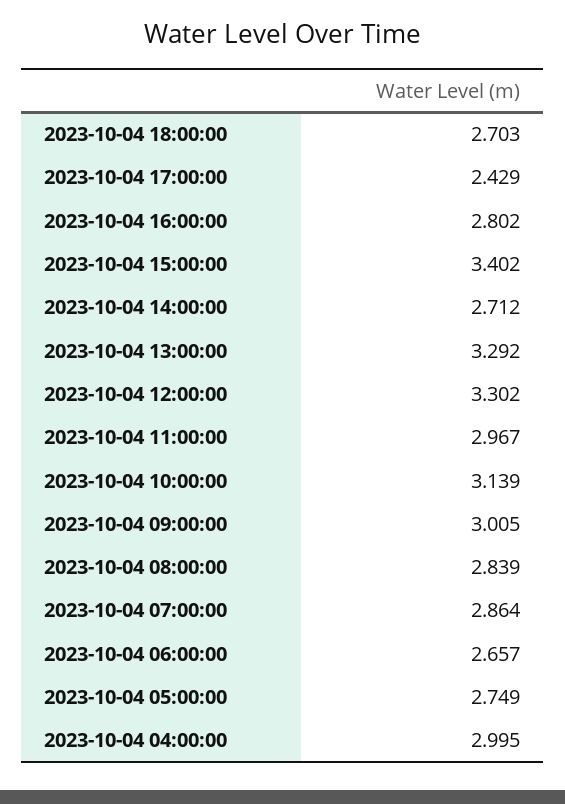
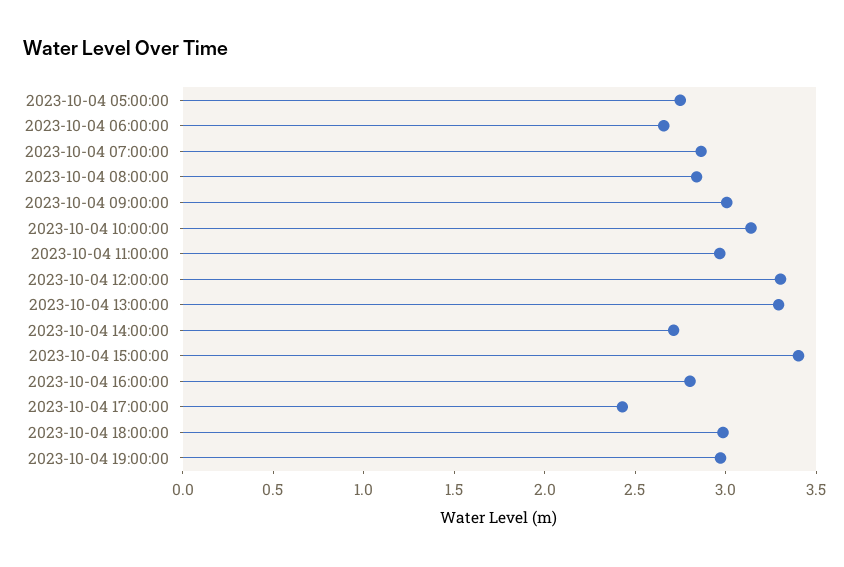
2023-10-04 18:00:00: 2.703 -> 3
2023-10-04 04:00:00: 2.995 -> none
2023-10-04 19:00:00: none -> 3

